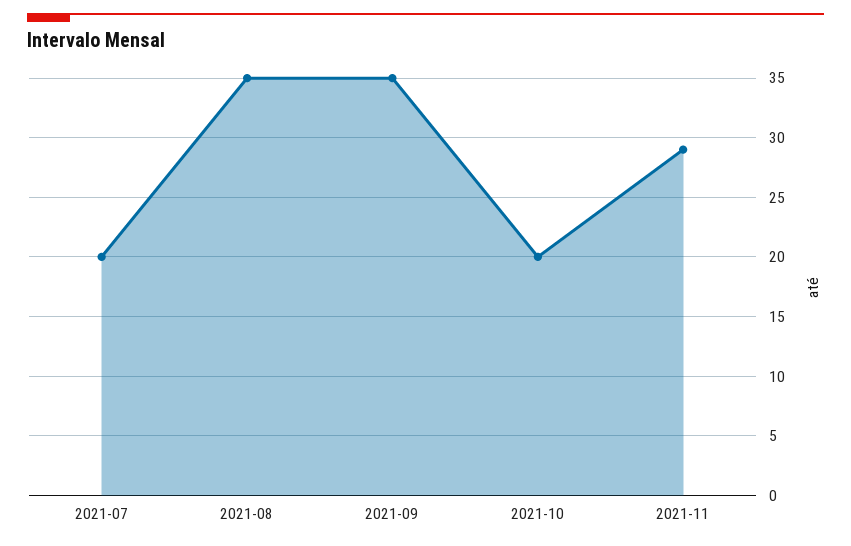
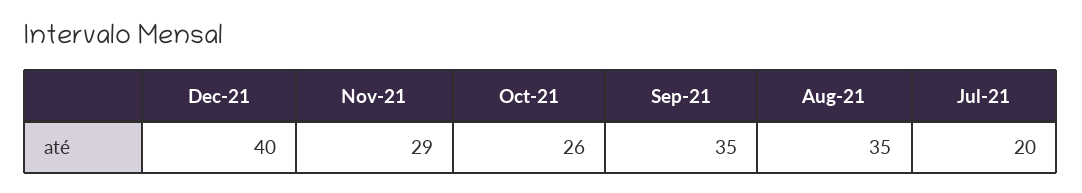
2021-10: 20 -> 26
Dec-21: none -> 40

